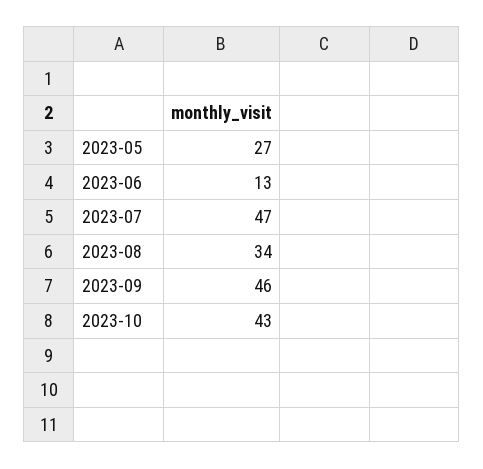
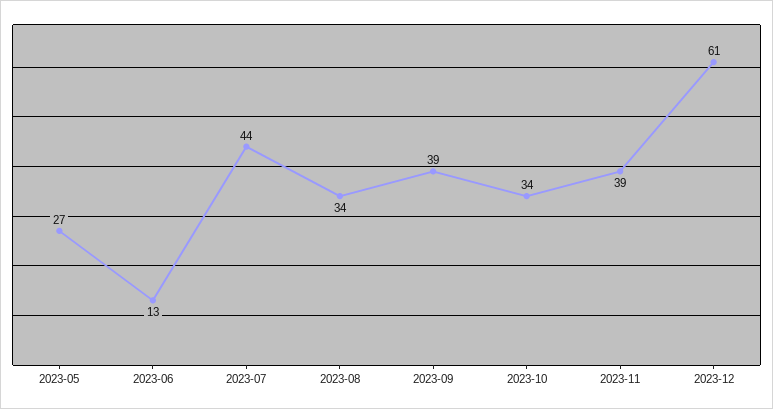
2023-07: 47 -> 44
2023-09: 46 -> 39
2023-10: 43 -> 34
2023-11: none -> 39
2023-12: none -> 61

